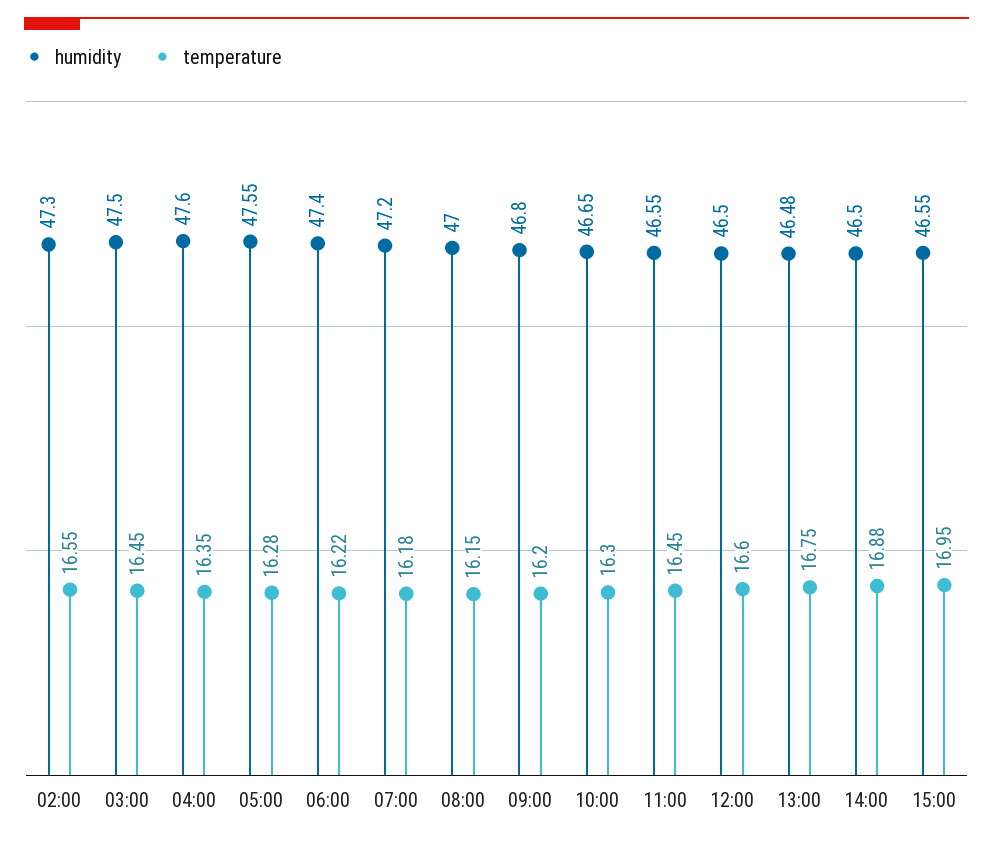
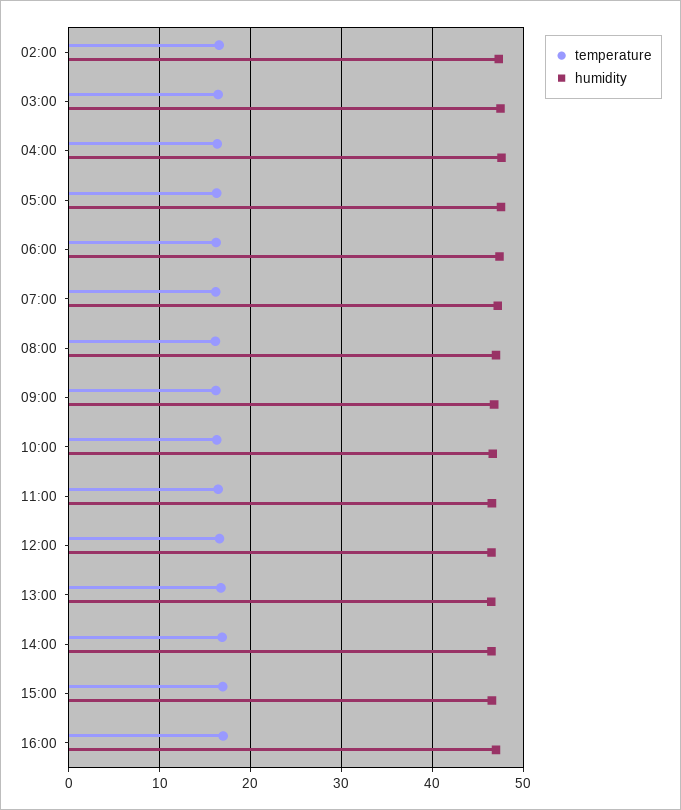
temperature, 16:00: none -> 17
humidity, 16:00: none -> 47

